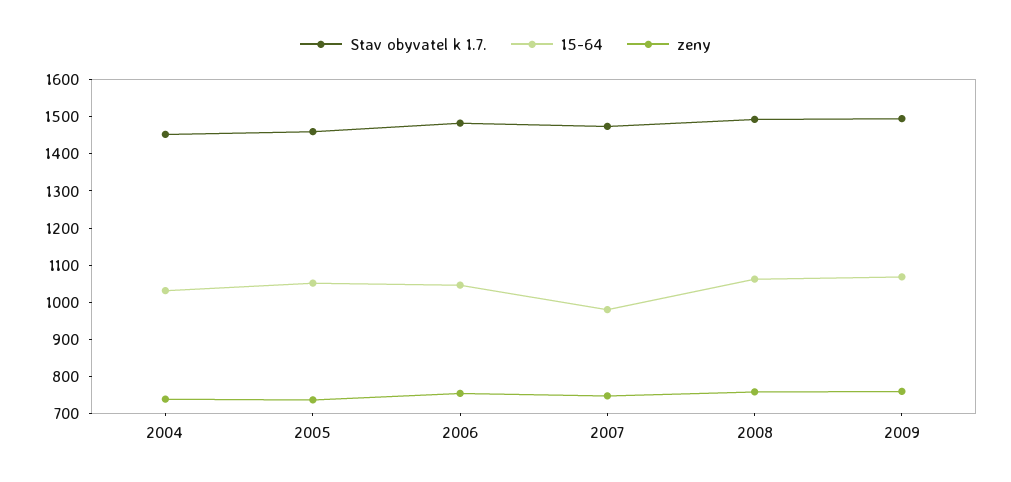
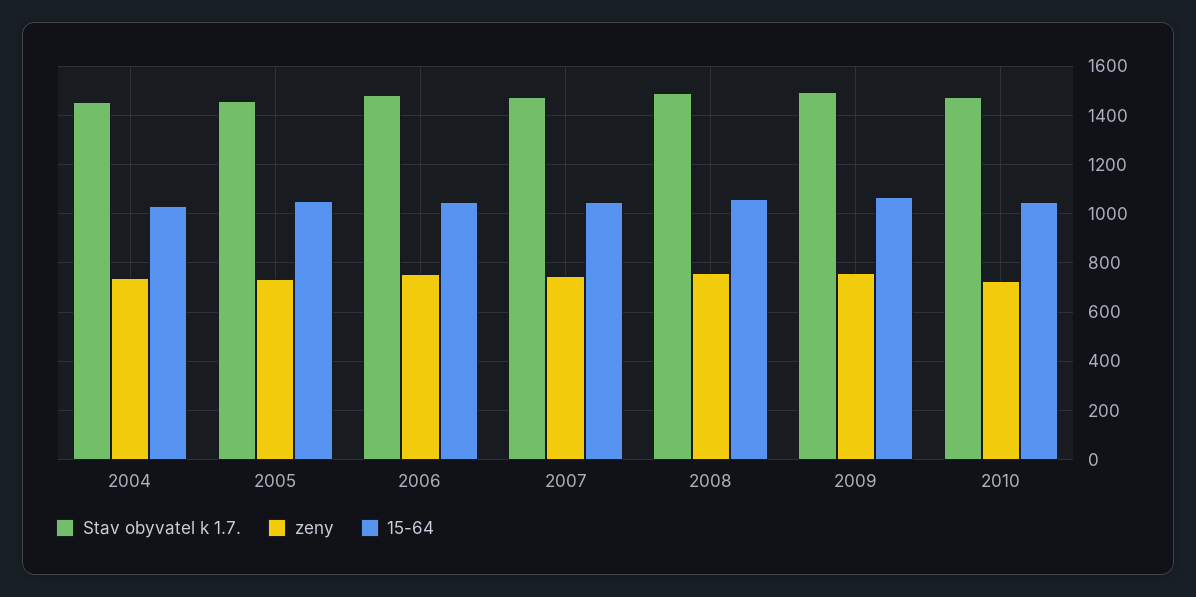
15-64, 2007: 975 -> 1050
Stav obyvatel k 1.7., 2010: none -> 1475
zeny, 2010: none -> 725
15-64, 2010: none -> 1050

